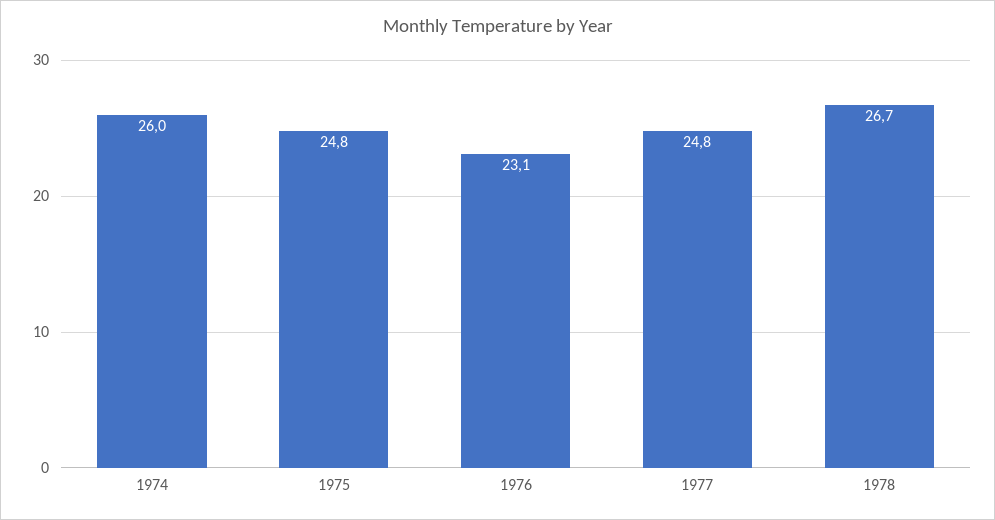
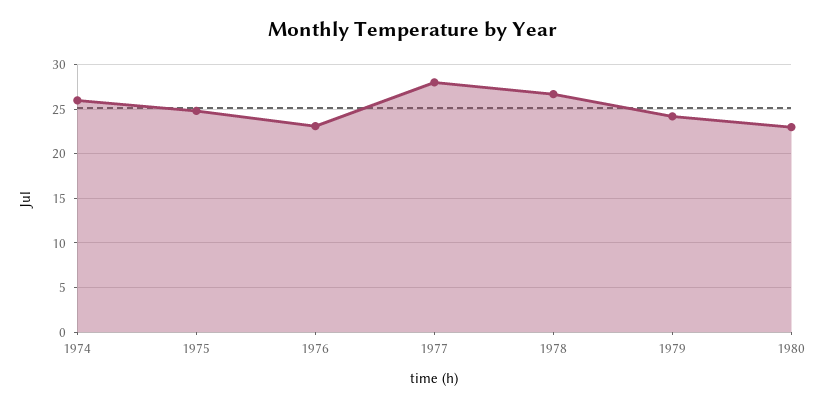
1977: 24.8 -> 28
1979: none -> 24
1980: none -> 23

